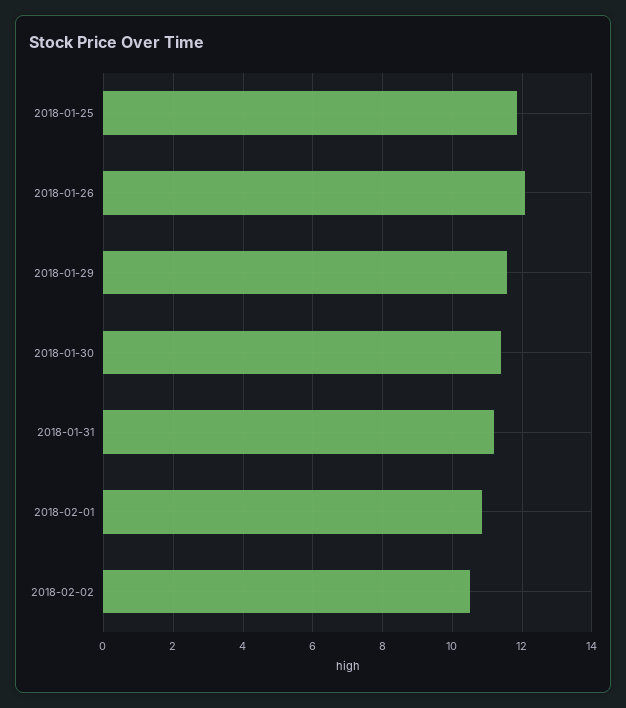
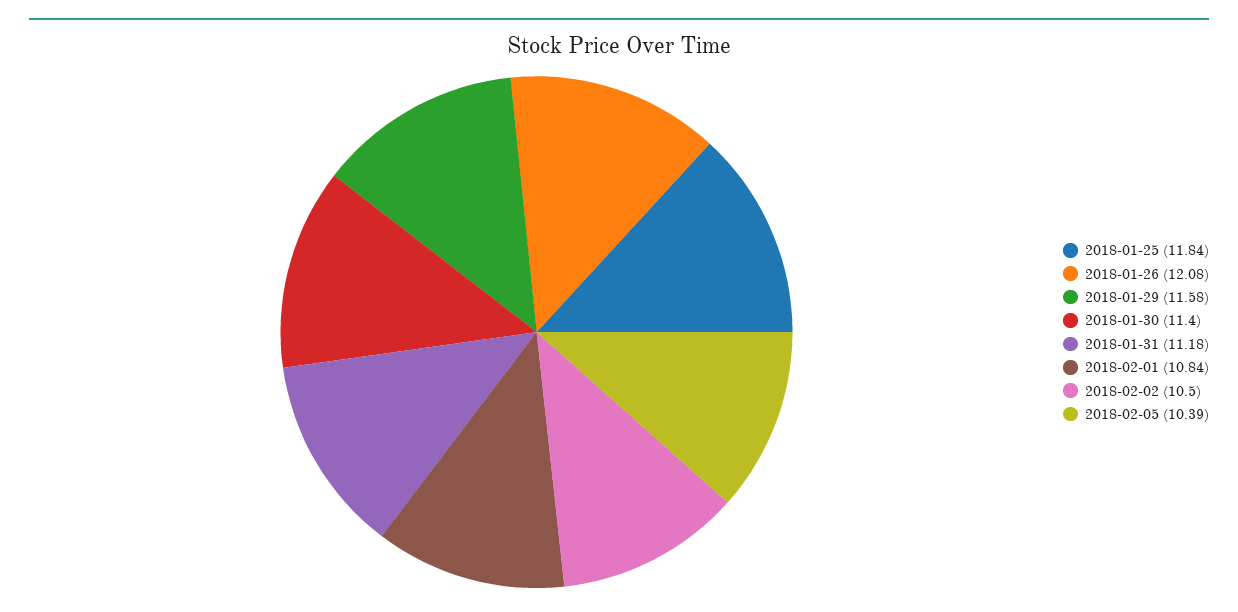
2018-02-05: none -> 10.39

